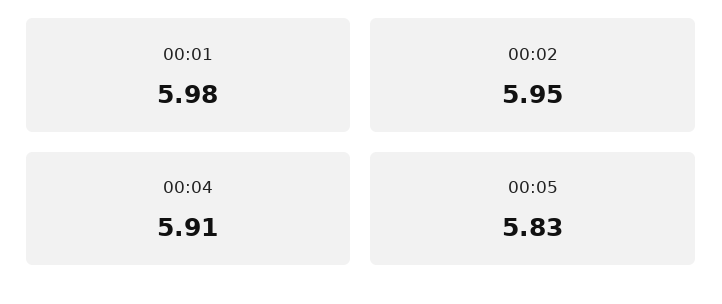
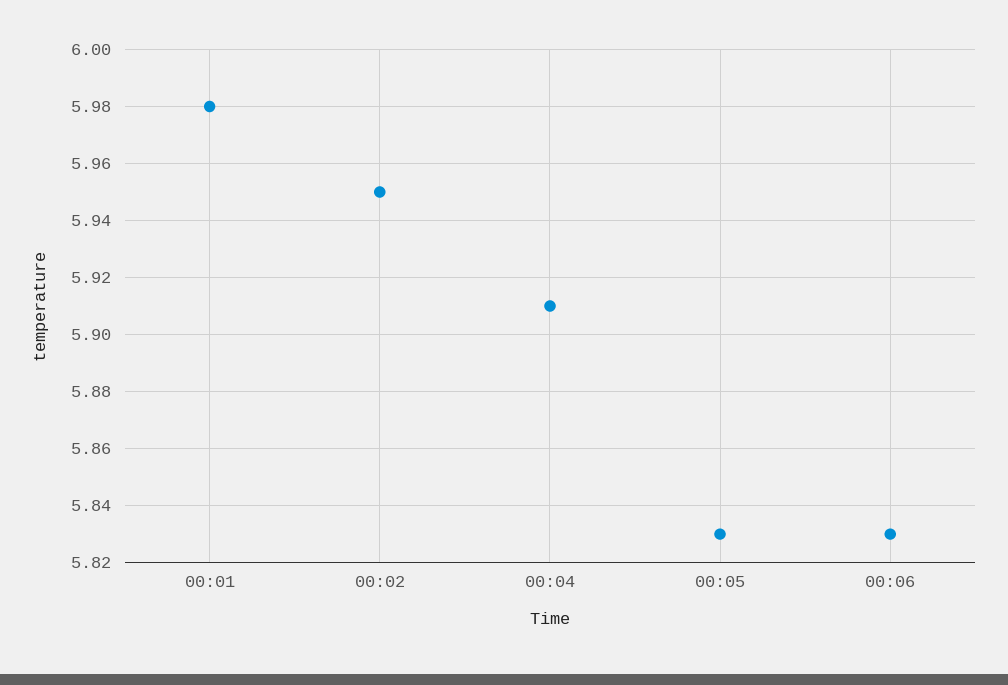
00:06: none -> 5.83

